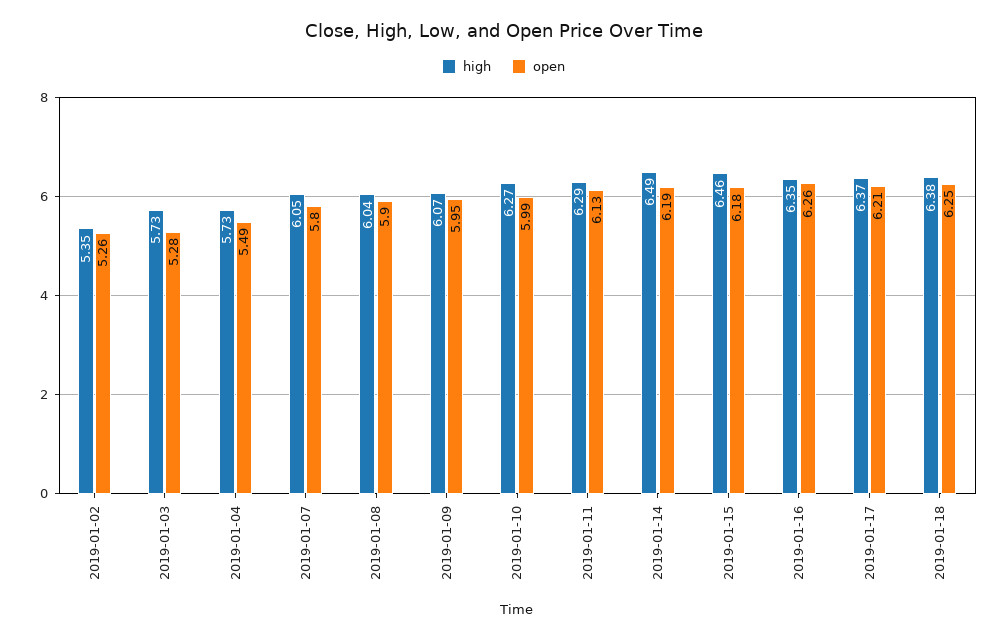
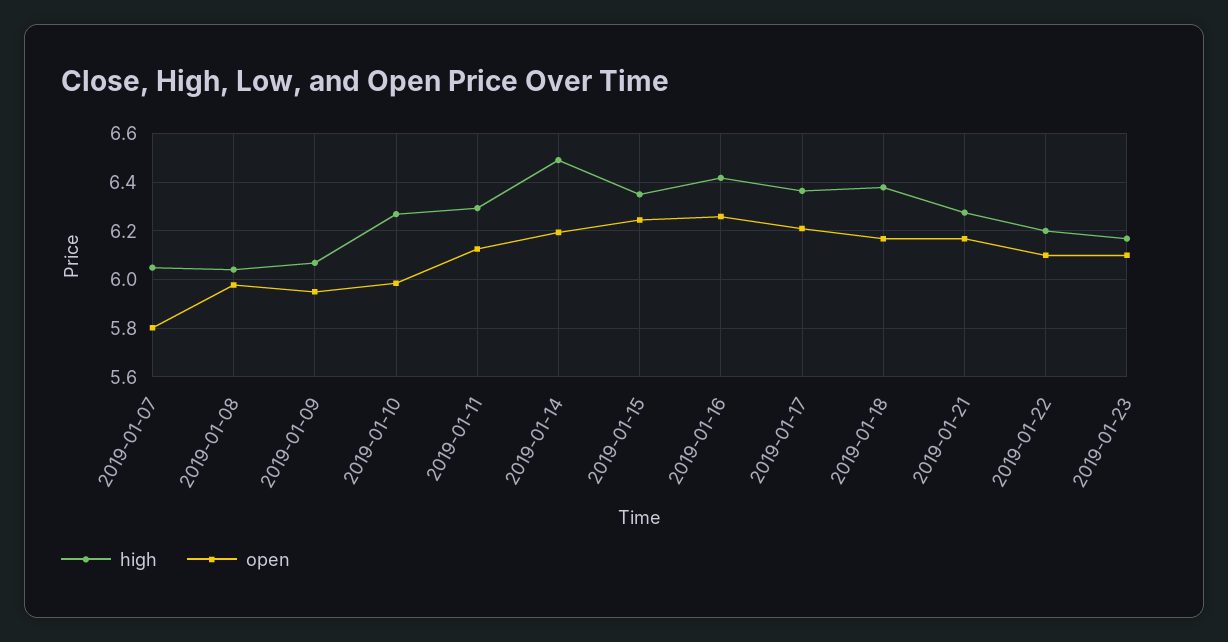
high, 2019-01-02: 5.35 -> none
open, 2019-01-02: 5.26 -> none
high, 2019-01-03: 5.73 -> none
open, 2019-01-03: 5.28 -> none
high, 2019-01-04: 5.73 -> none
open, 2019-01-04: 5.49 -> none
open, 2019-01-08: 5.9 -> 5.975
high, 2019-01-15: 6.46 -> 6.35
open, 2019-01-15: 6.18 -> 6.25
high, 2019-01-16: 6.35 -> 6.425
open, 2019-01-18: 6.25 -> 6.175
high, 2019-01-21: none -> 6.275
open, 2019-01-21: none -> 6.175
high, 2019-01-22: none -> 6.2
open, 2019-01-22: none -> 6.1
high, 2019-01-23: none -> 6.175
open, 2019-01-23: none -> 6.1

